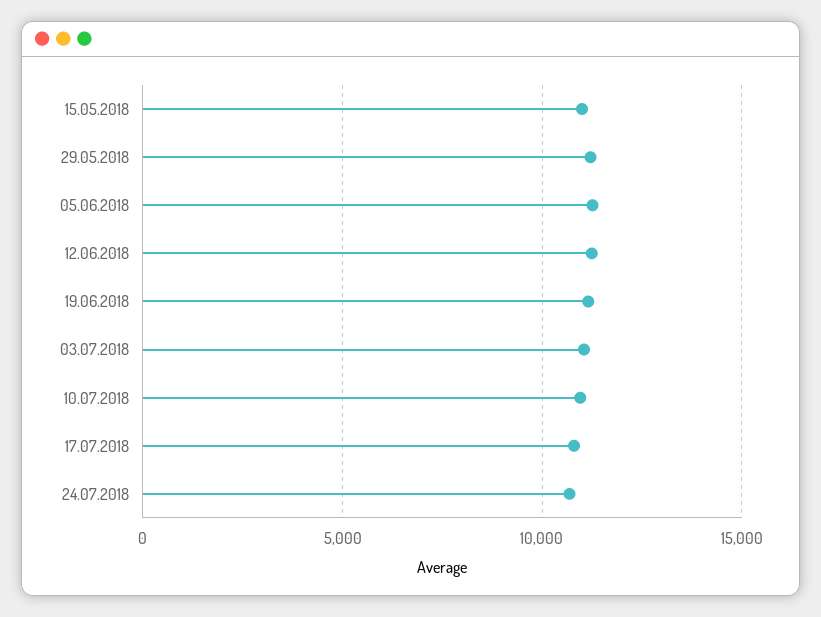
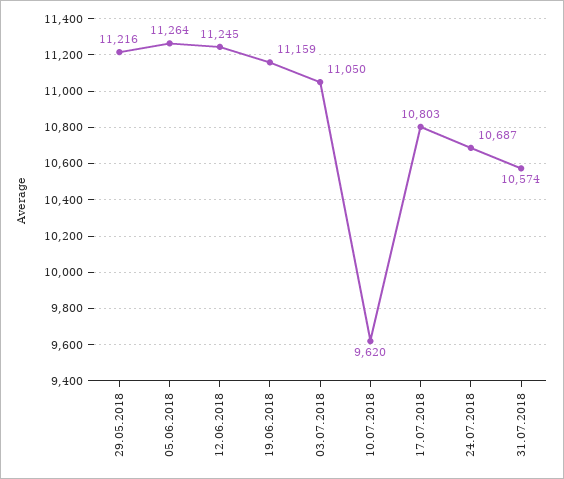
15.05.2018: 11000 -> none
10.07.2018: 11000 -> 9620
31.07.2018: none -> 10574

